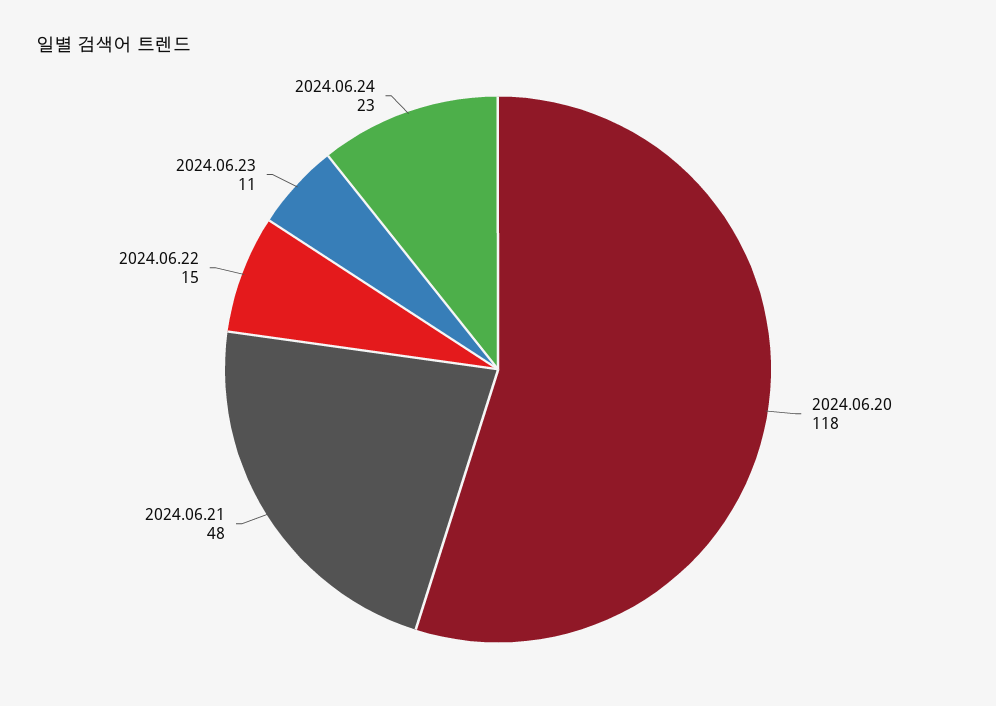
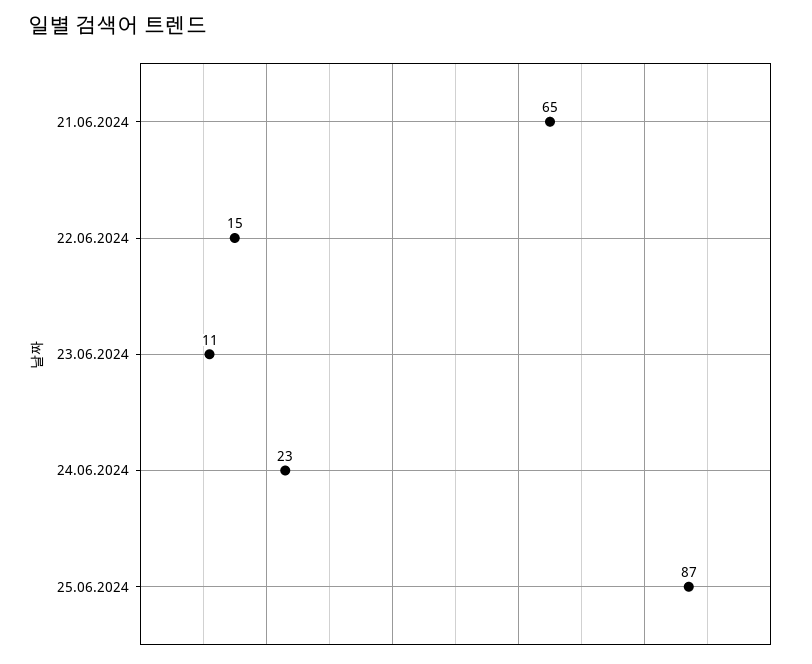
2024.06.20: 118 -> none
2024.06.21: 48 -> 65
25.06.2024: none -> 87

